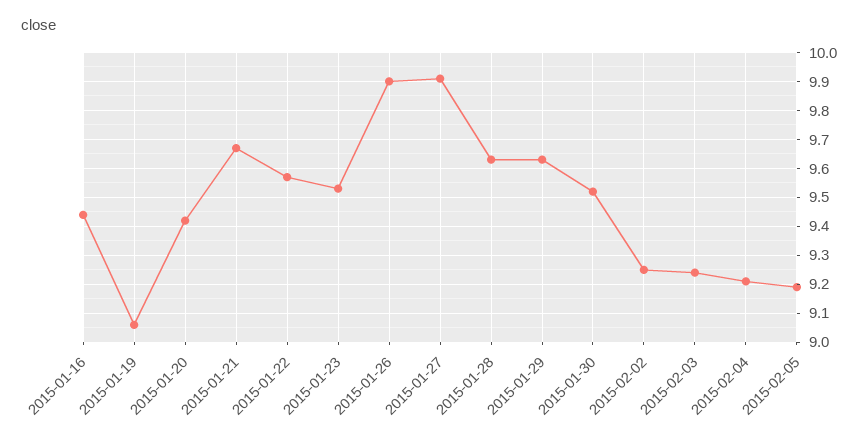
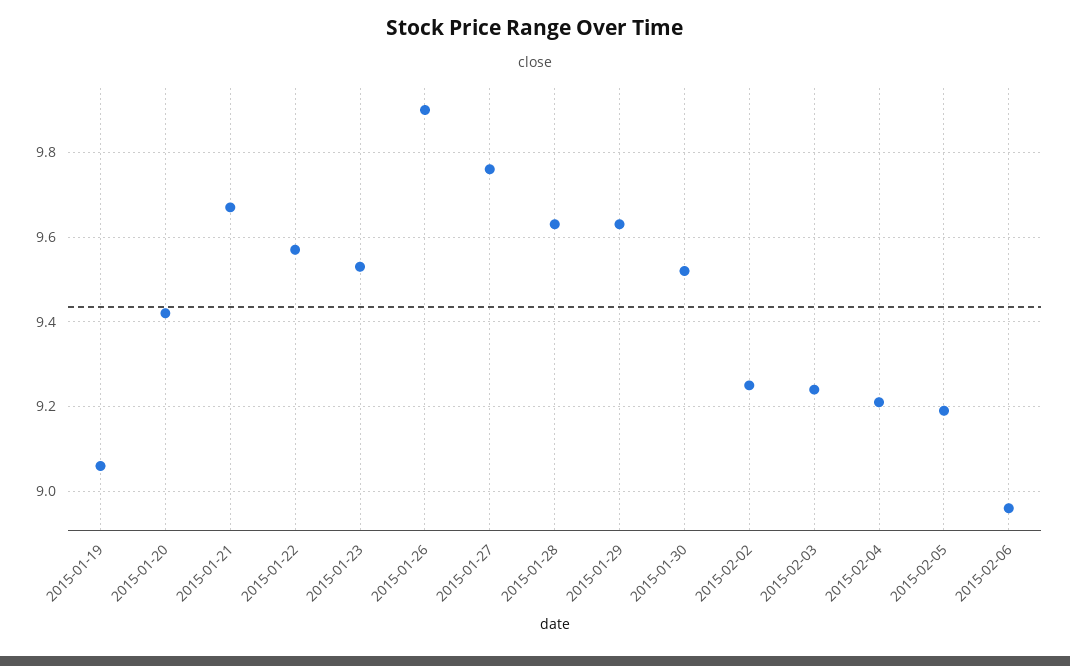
2015-01-16: 9.45 -> none
2015-01-27: 9.9 -> 9.75
2015-02-06: none -> 8.95

